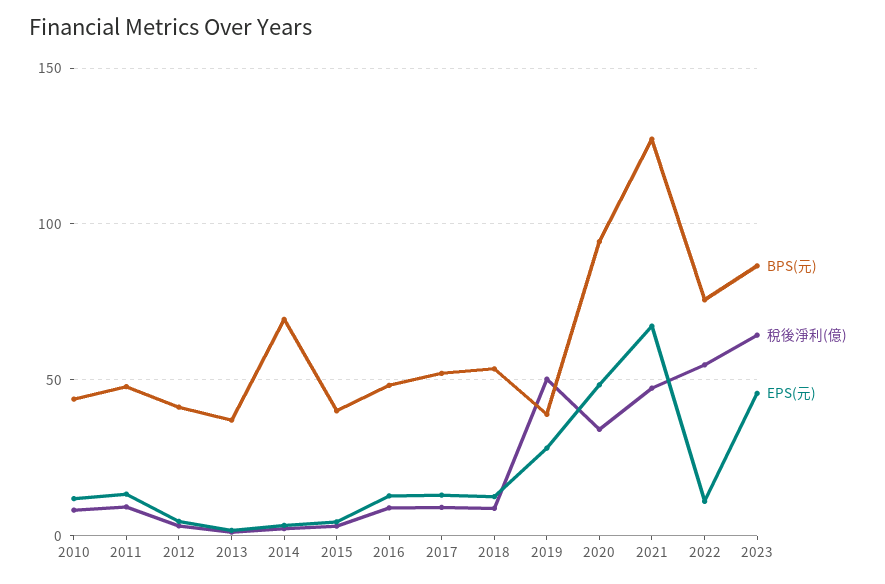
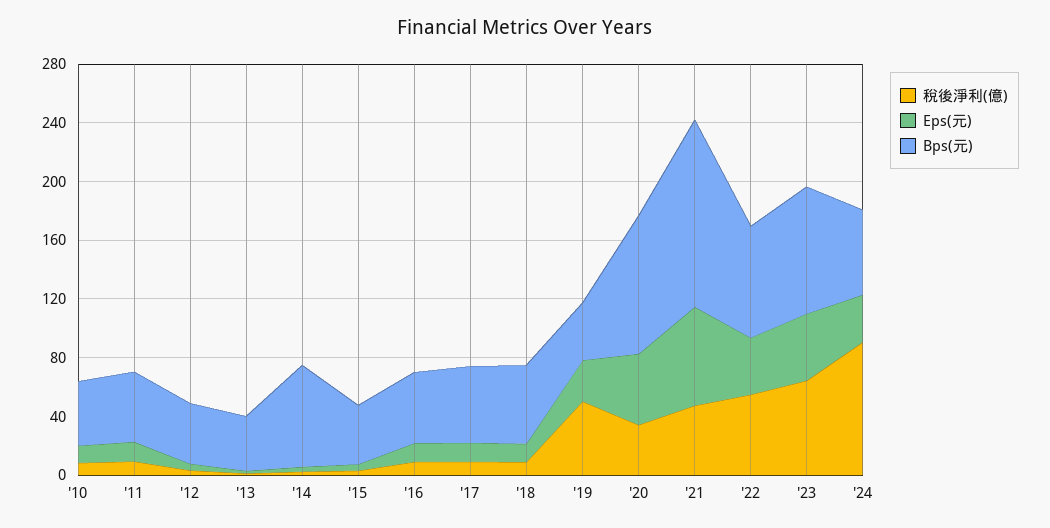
EPS(元), 2022: 10 -> 40
稅後淨利(億), '24: none -> 90
EPS(元), '24: none -> 30
BPS(元), '24: none -> 60

